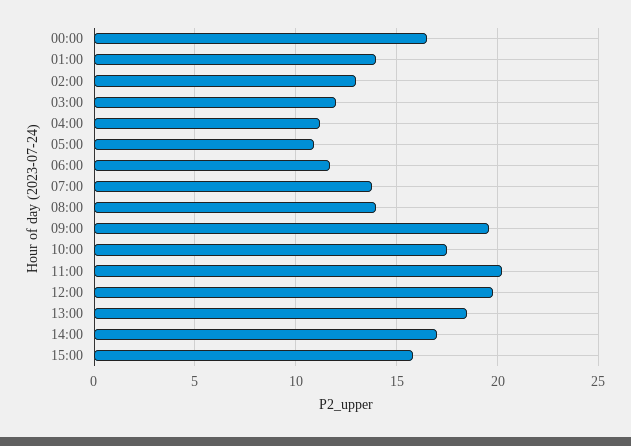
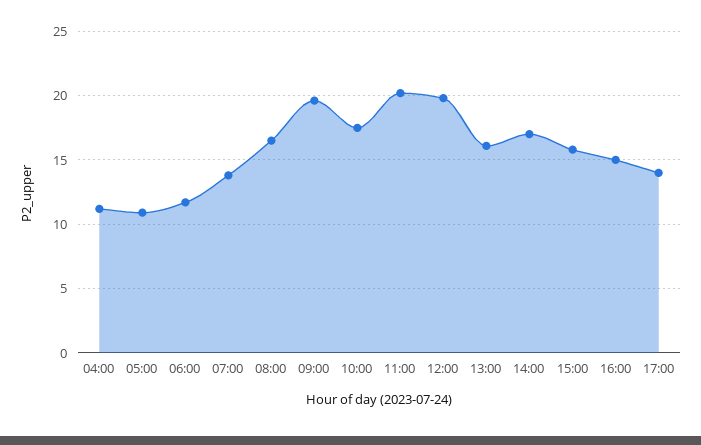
00:00: 16.5 -> none
01:00: 14 -> none
02:00: 13 -> none
03:00: 12 -> none
08:00: 14 -> 16.5
13:00: 18.5 -> 16
16:00: none -> 15
17:00: none -> 14

